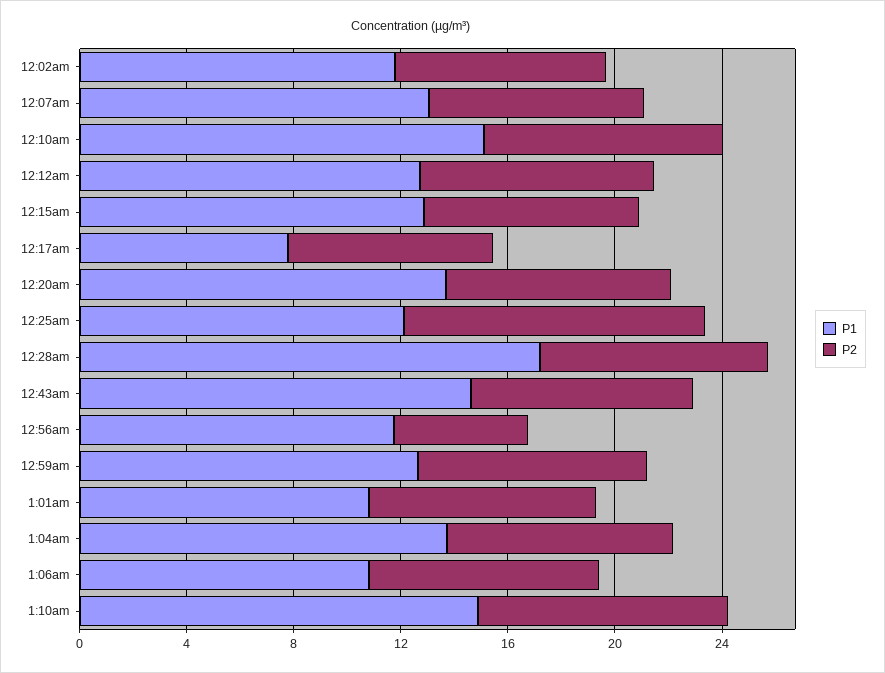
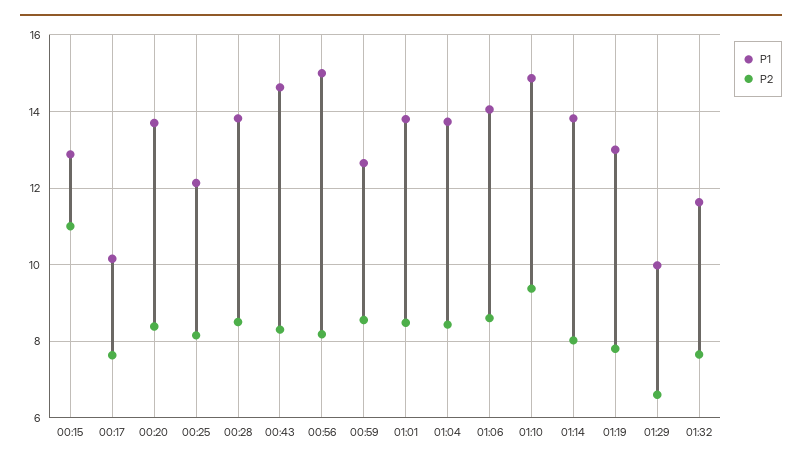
P1, 12:02am: 12 -> none
P2, 12:02am: 8 -> none
P1, 12:07am: 13 -> none
P2, 12:07am: 8 -> none
P1, 12:10am: 15 -> none
P2, 12:10am: 9 -> none
P1, 12:12am: 13 -> none
P2, 12:12am: 9 -> none
P2, 12:15am: 8 -> 11
P1, 12:17am: 8 -> 10.2
P2, 12:25am: 11 -> 8.2
P1, 12:28am: 17 -> 13.8
P1, 12:56am: 12 -> 15
P2, 12:56am: 5 -> 8.2
P1, 1:01am: 11 -> 13.8
P1, 1:06am: 11 -> 14
P1, 01:14: none -> 13.8
P2, 01:14: none -> 8
P1, 01:19: none -> 13
P2, 01:19: none -> 7.8
P1, 01:29: none -> 10
P2, 01:29: none -> 6.6
P1, 01:32: none -> 11.6
P2, 01:32: none -> 7.6

